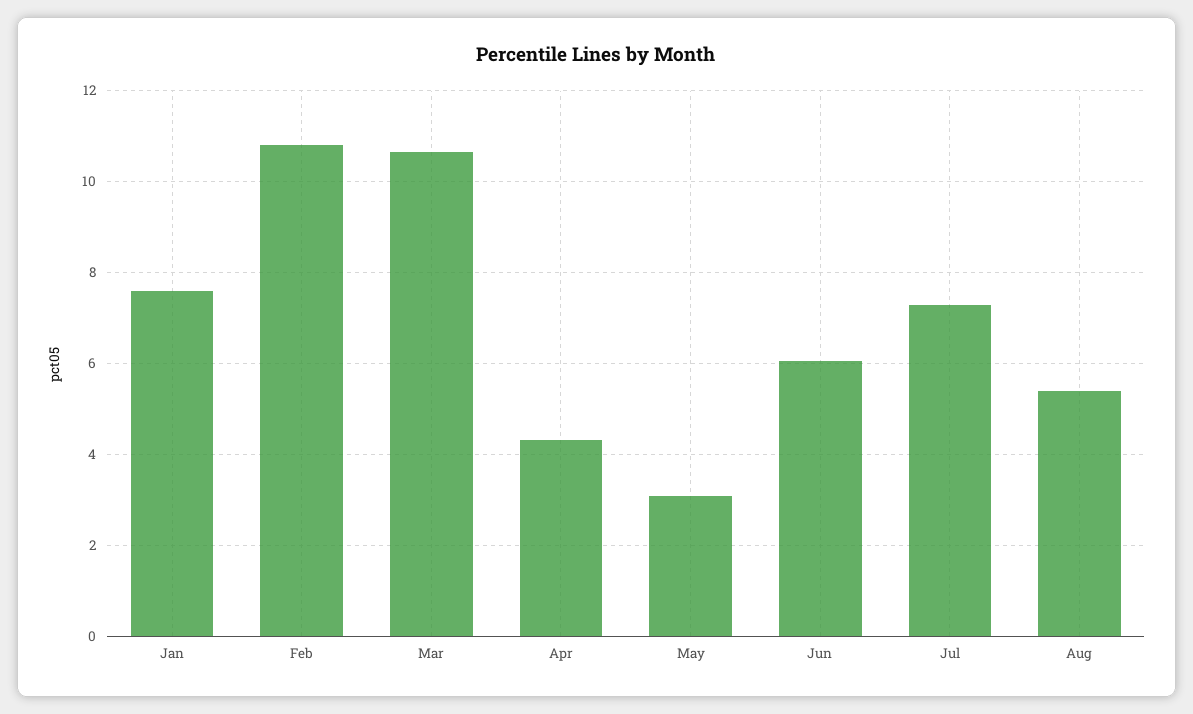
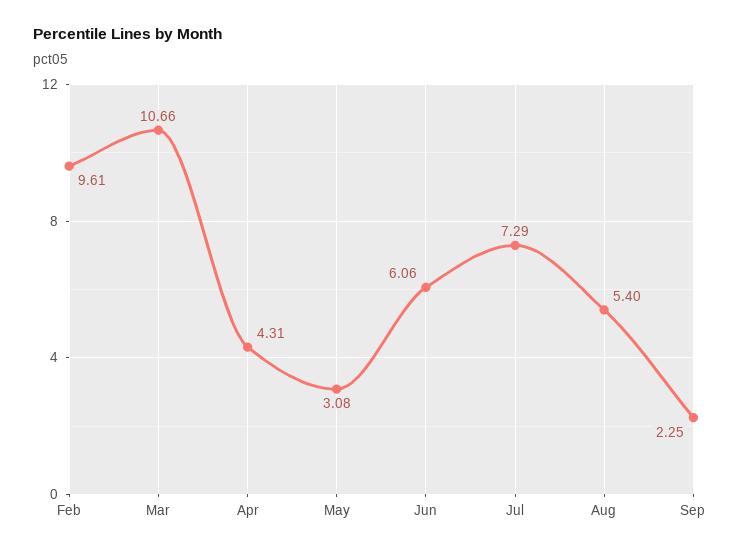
Jan: 7.6 -> none
Feb: 10.8 -> 9.61
Sep: none -> 2.25

